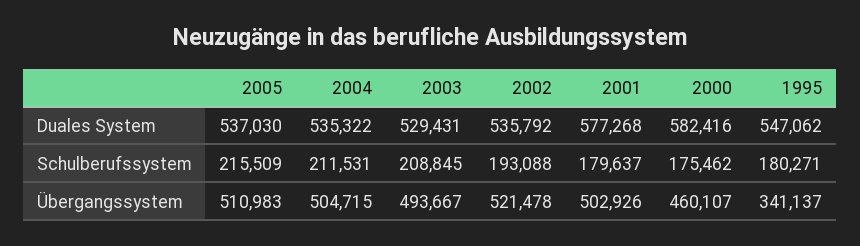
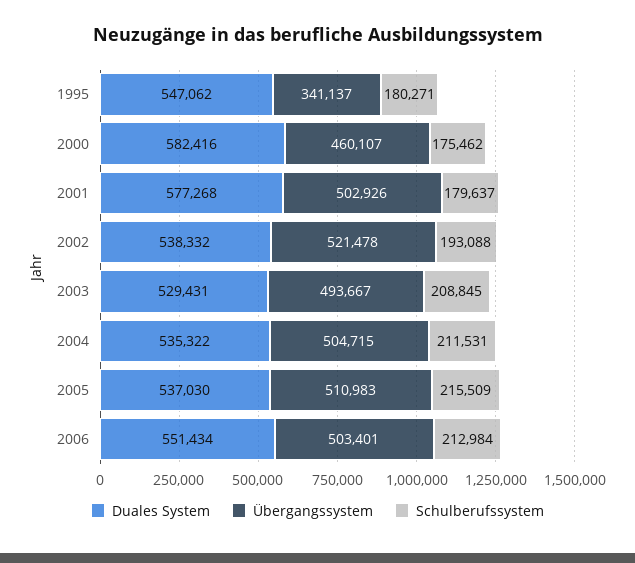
Duales System, 2002: 535792 -> 538332
Duales System, 2006: none -> 551434
Übergangssystem, 2006: none -> 503401
Schulberufssystem, 2006: none -> 212984

